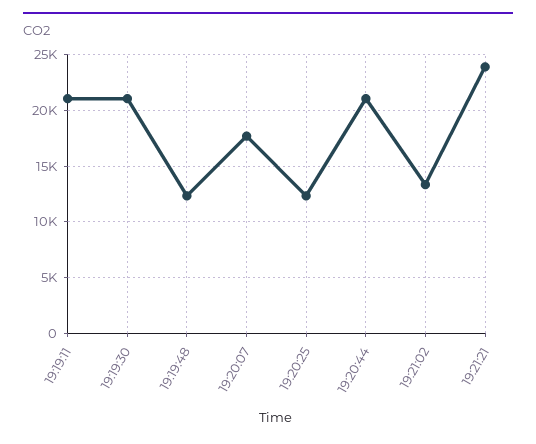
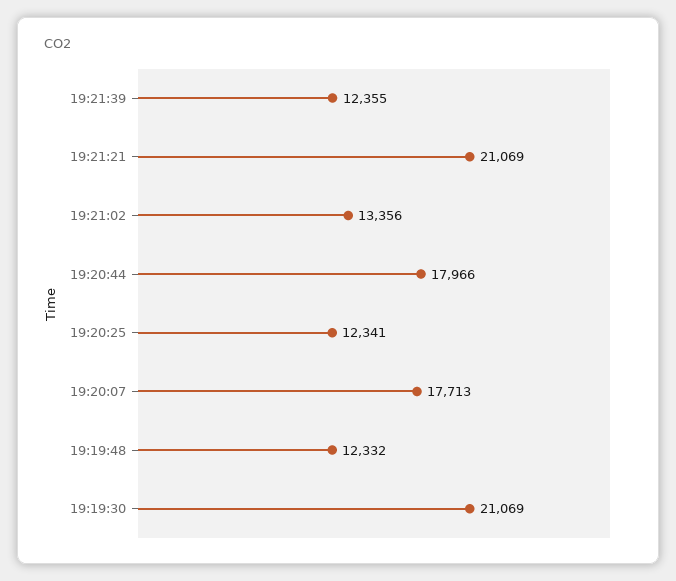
19:19:11: 21000 -> none
19:20:44: 21000 -> 17966
19:21:21: 24000 -> 21069
19:21:39: none -> 12355

